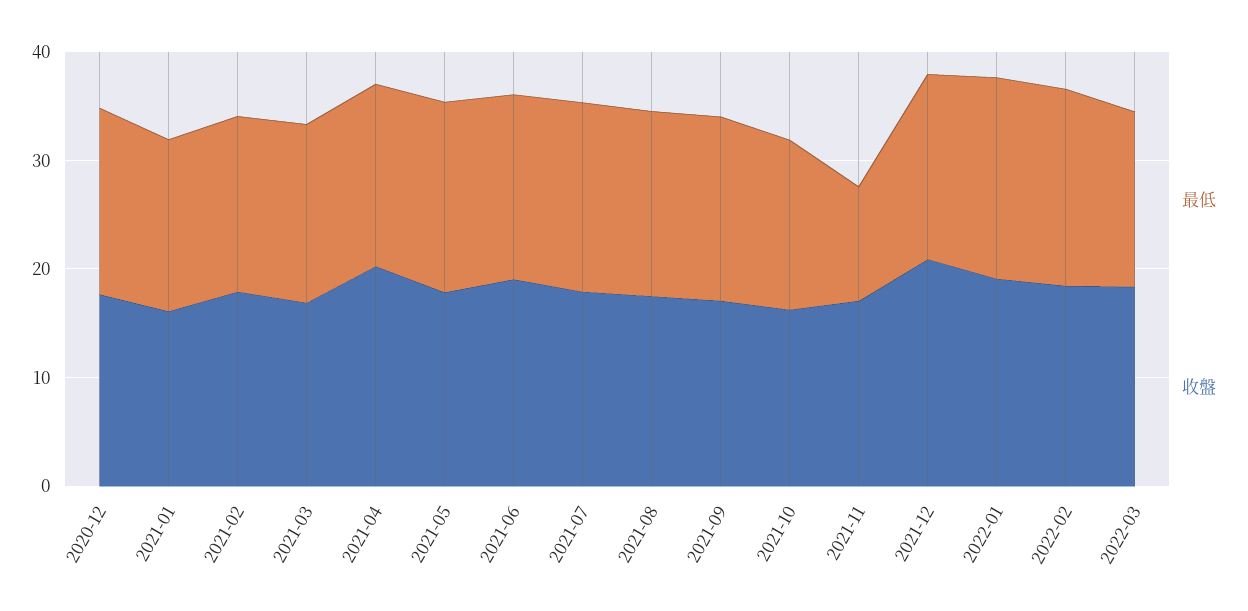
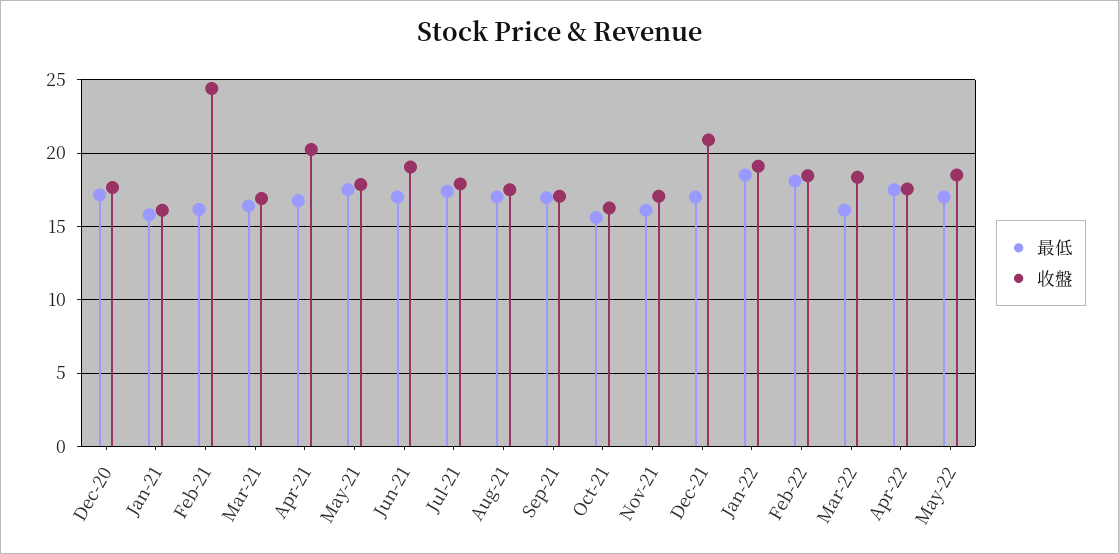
收盤, 2021-02: 18 -> 24.5
最低, 2021-11: 10 -> 16
最低, Apr-22: none -> 17.5
收盤, Apr-22: none -> 17.5
最低, May-22: none -> 17
收盤, May-22: none -> 18.5

